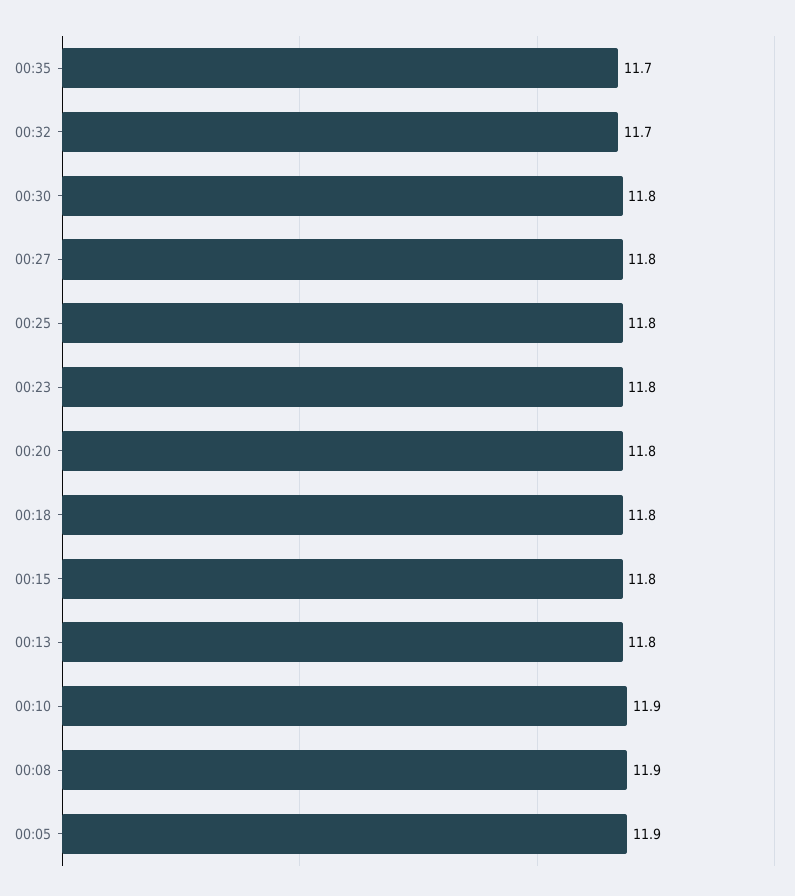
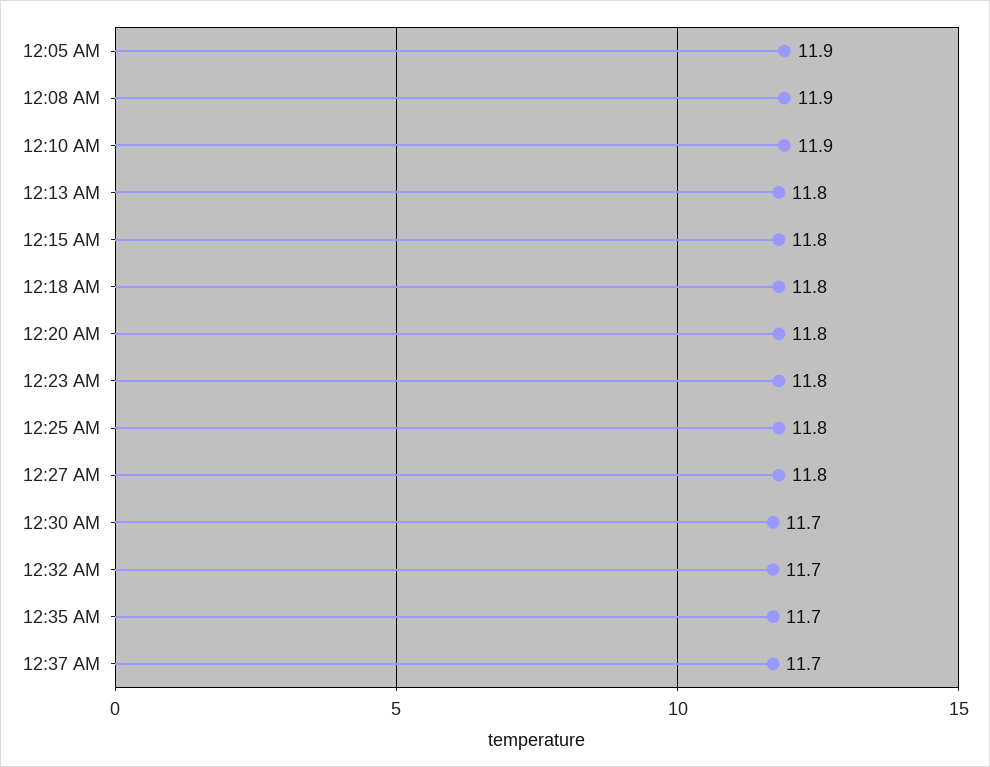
00:30: 11.8 -> 11.7
12:37 AM: none -> 11.7

